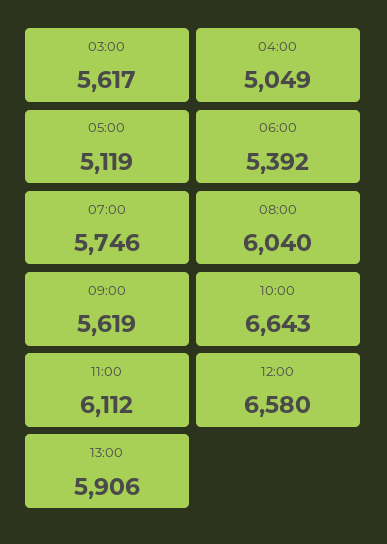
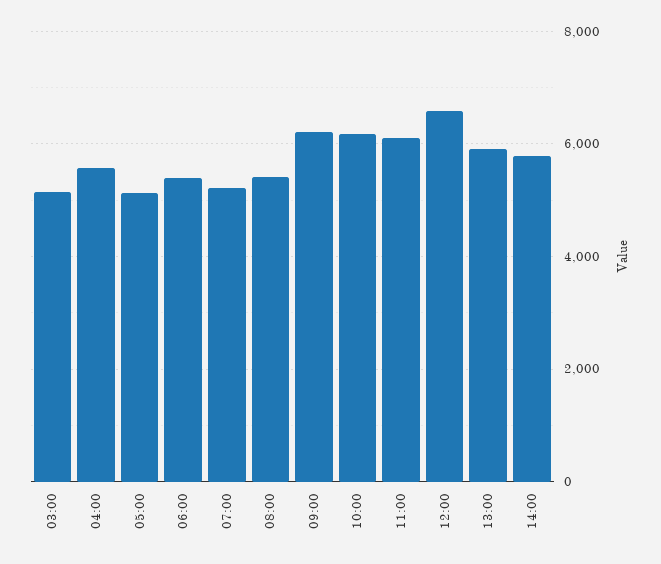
03:00: 5617 -> 5200
04:00: 5049 -> 5600
07:00: 5746 -> 5200
08:00: 6040 -> 5400
09:00: 5619 -> 6200
10:00: 6643 -> 6200
14:00: none -> 5800

